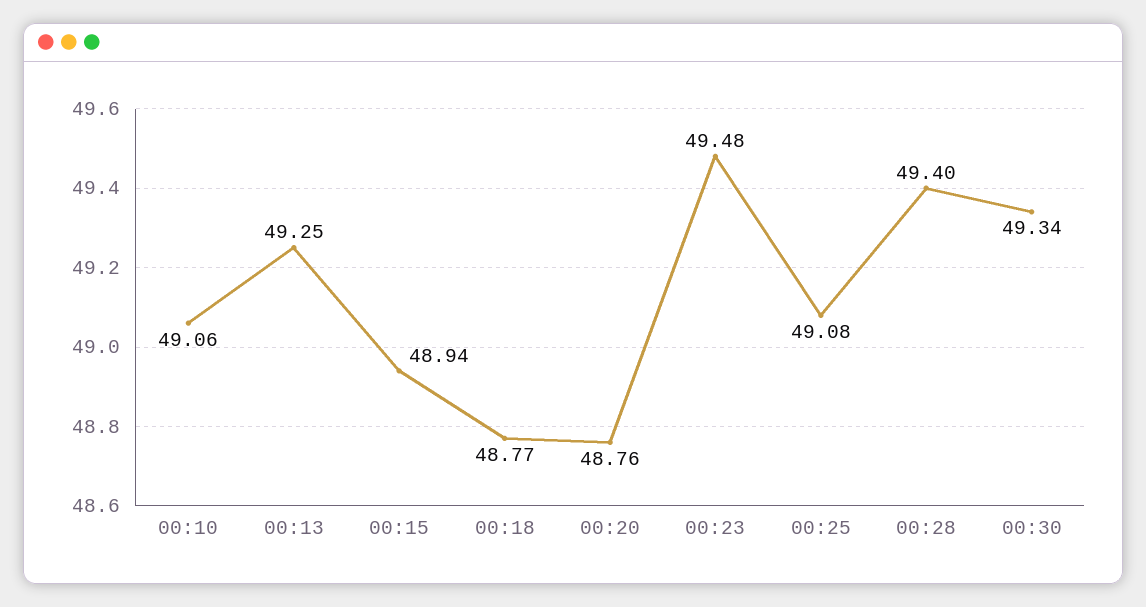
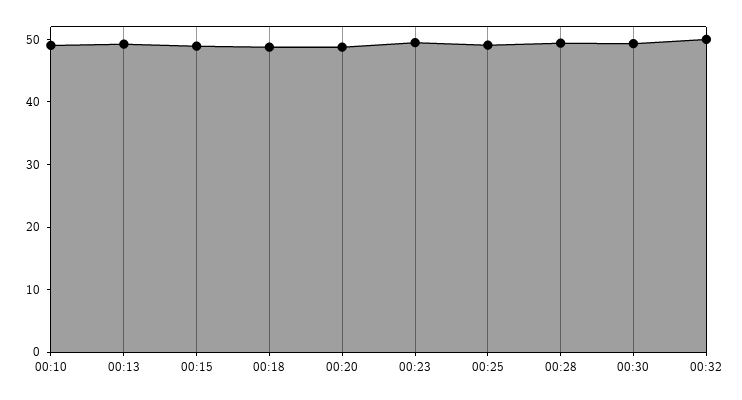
00:32: none -> 50

